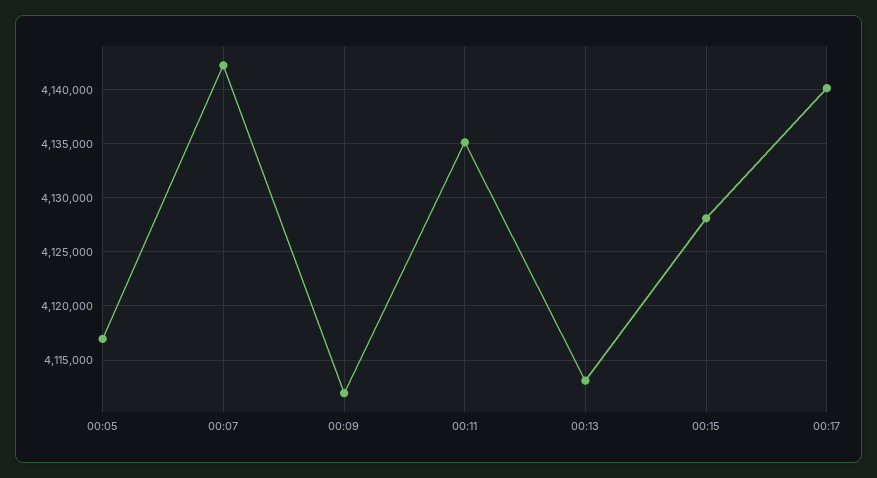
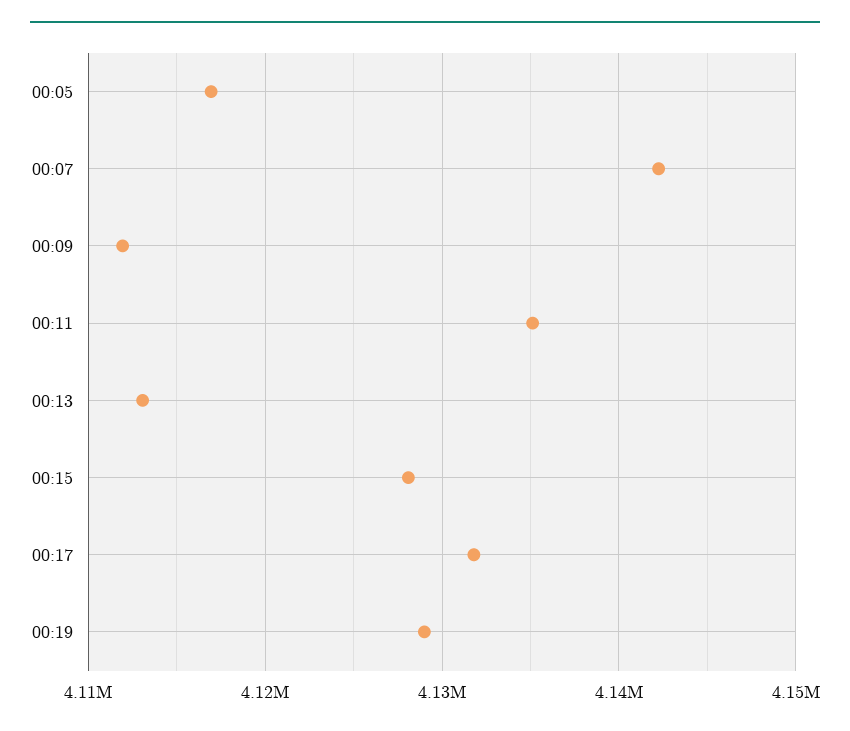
00:17: 4140000 -> 4132000
00:19: none -> 4129000

